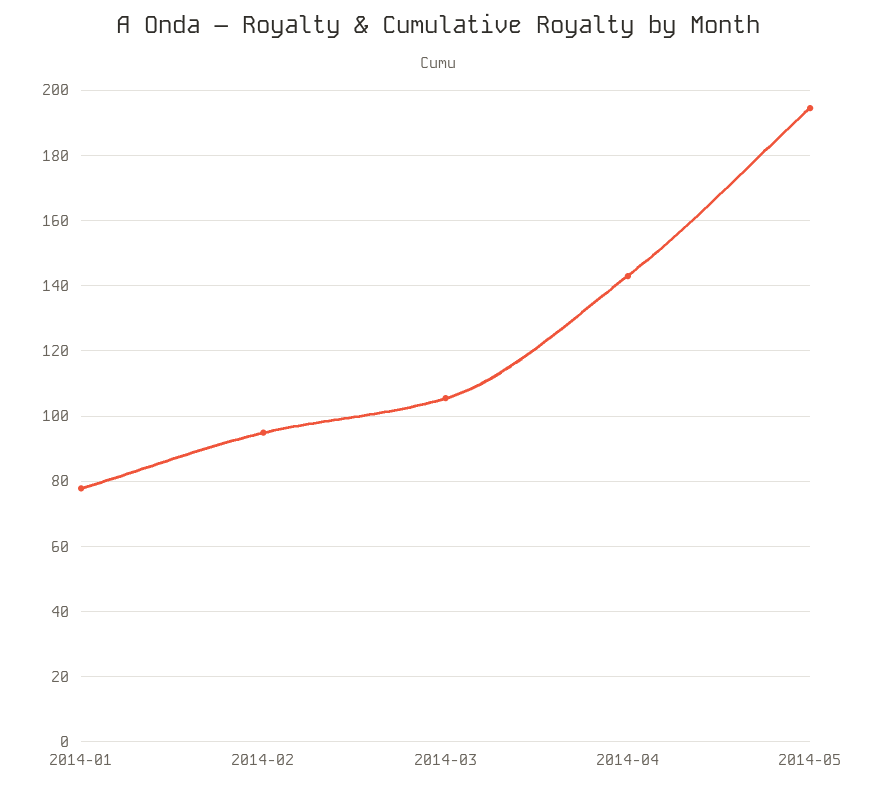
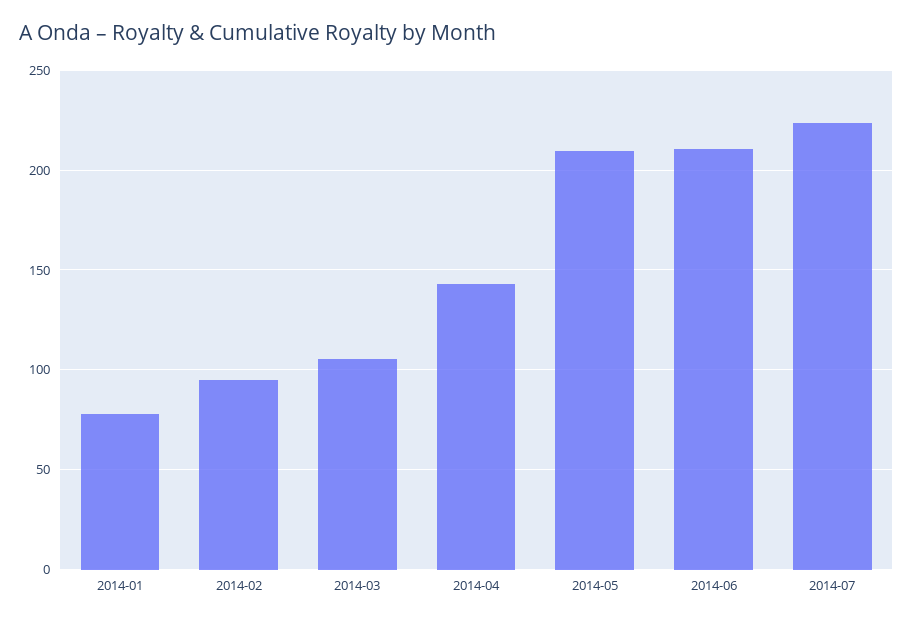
2014-05: 194 -> 210
2014-06: none -> 210
2014-07: none -> 225

